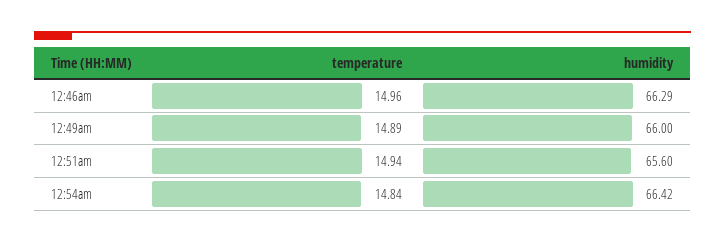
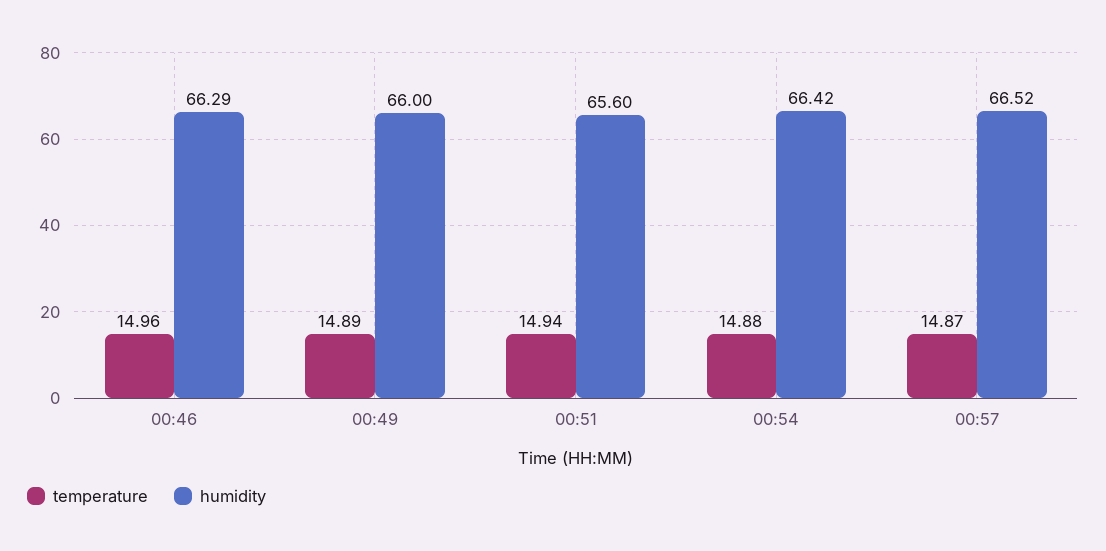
temperature, 12:54am: 14.84 -> 14.88
temperature, 00:57: none -> 14.87
humidity, 00:57: none -> 66.52

